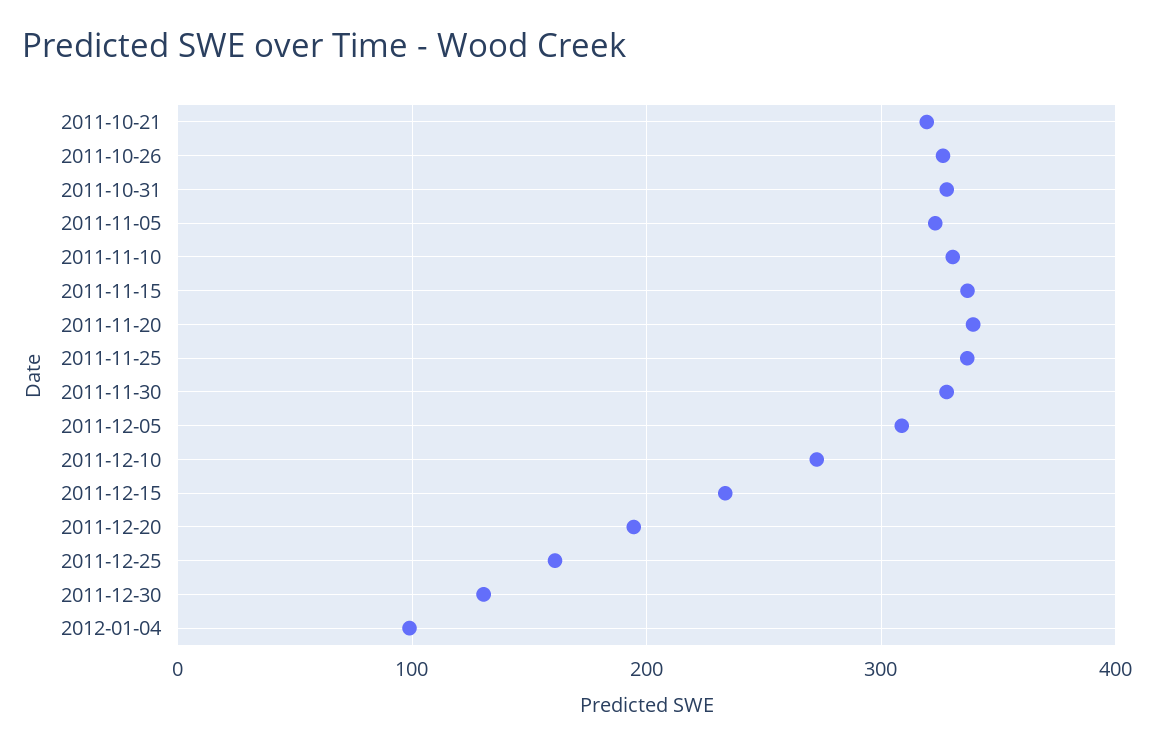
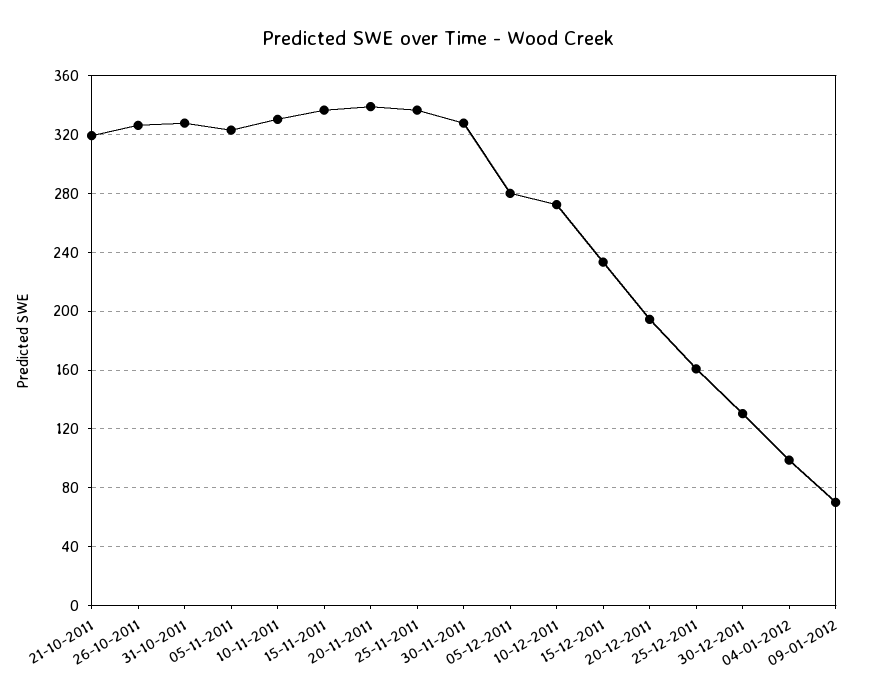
2011-12-05: 310 -> 280
09-01-2012: none -> 70

